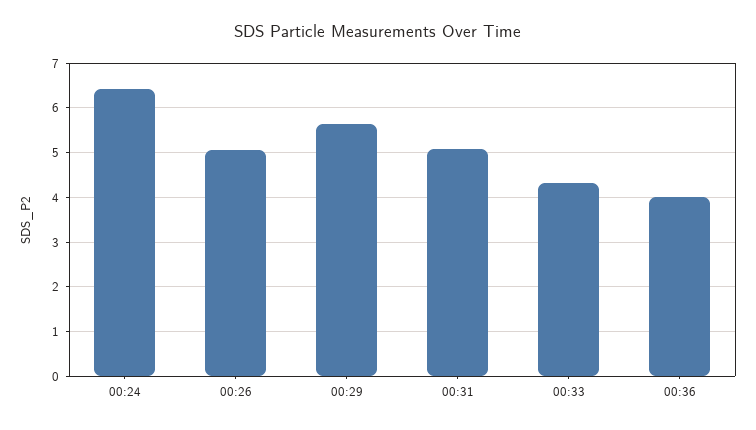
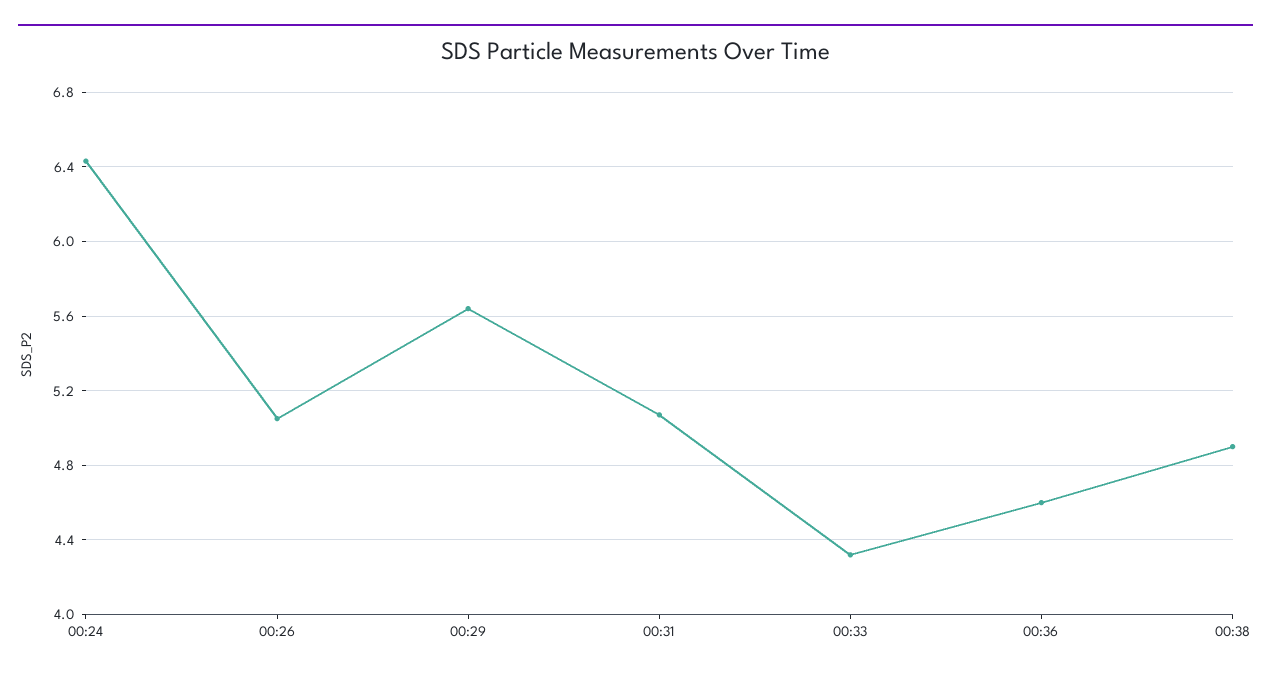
00:36: 4 -> 4.6
00:38: none -> 4.9

